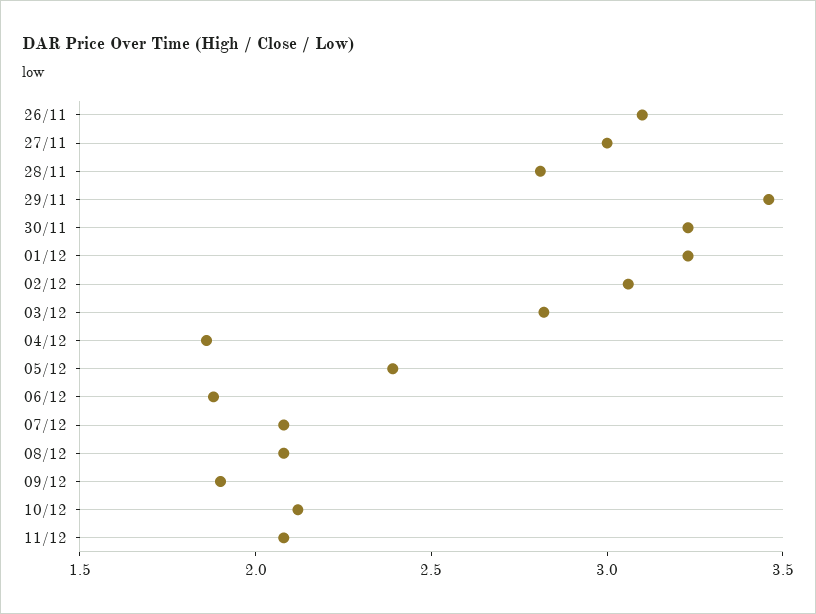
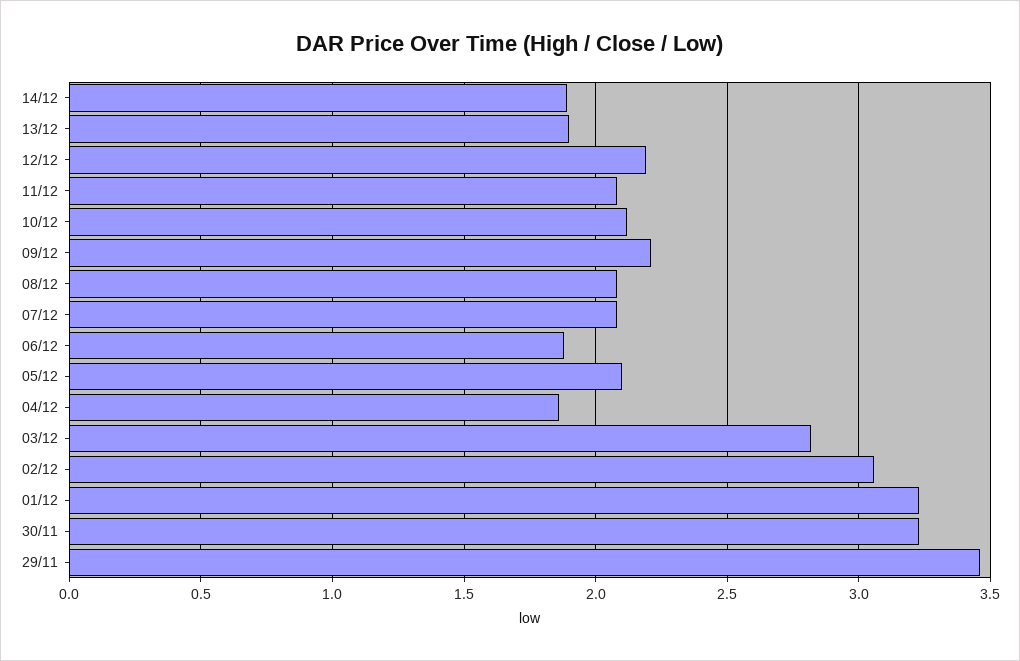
26/11: 3.1 -> none
27/11: 3 -> none
28/11: 2.8 -> none
05/12: 2.4 -> 2.1
09/12: 1.9 -> 2.2
14/12: none -> 1.9
13/12: none -> 1.9
12/12: none -> 2.2

